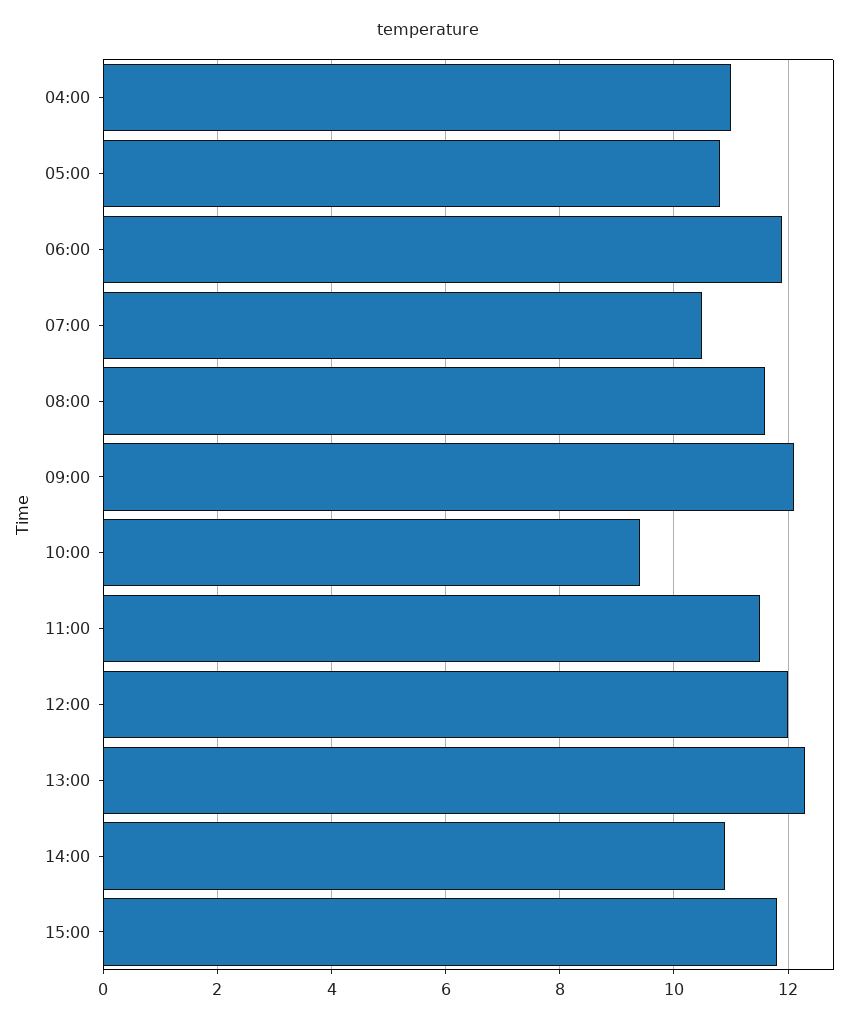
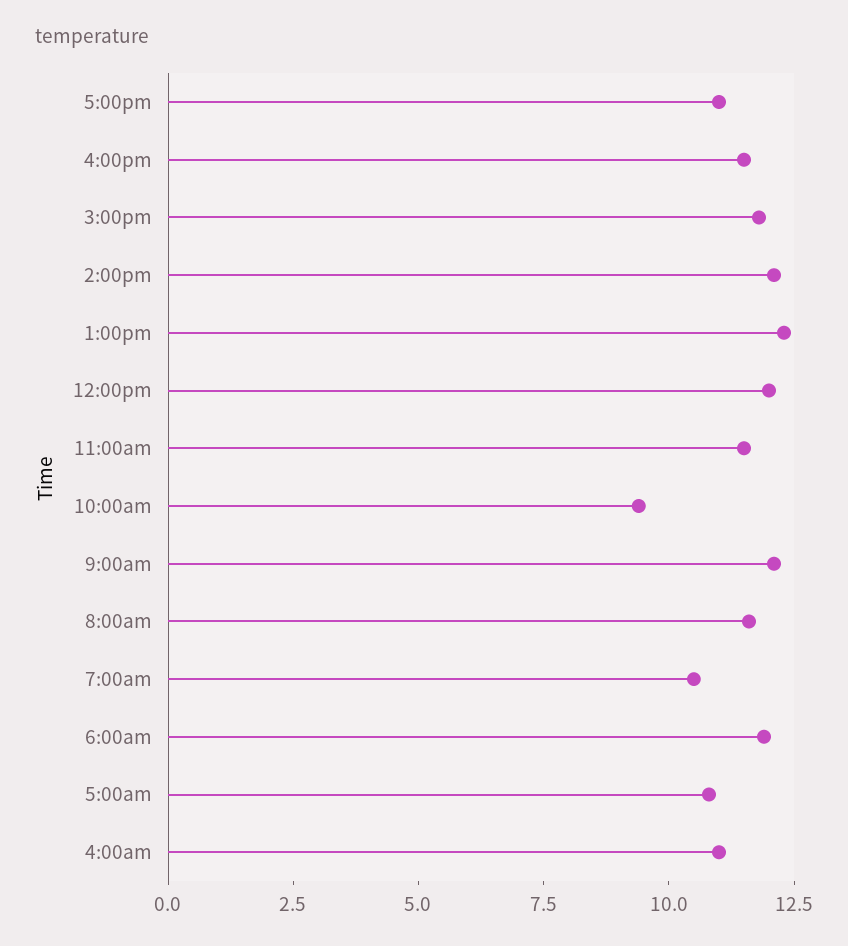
14:00: 11 -> 12
5:00pm: none -> 11
4:00pm: none -> 11.5

